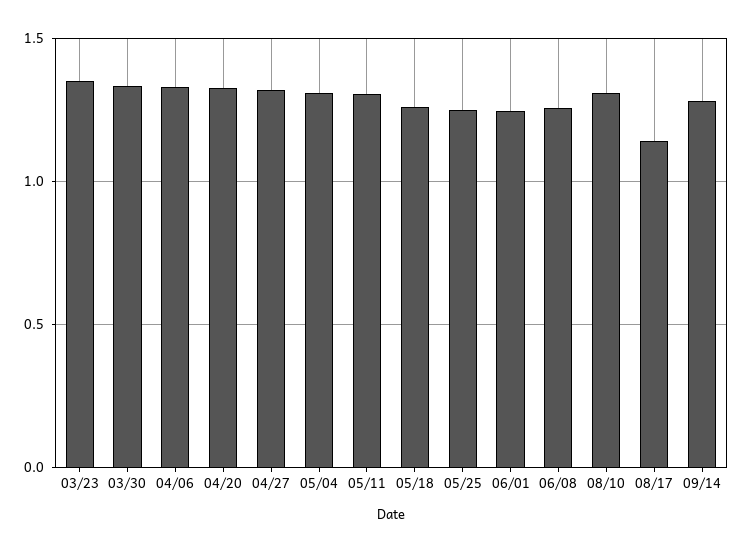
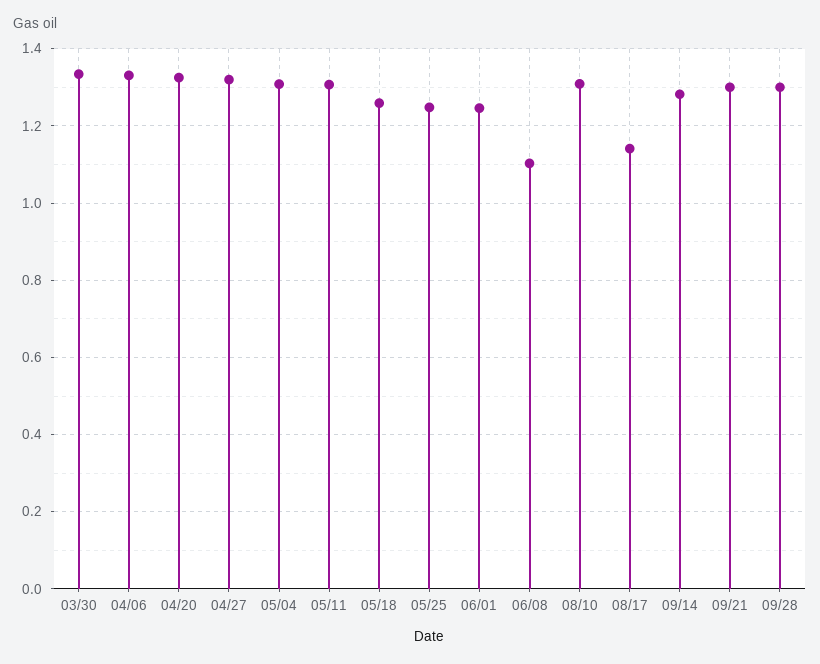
03/23: 1.35 -> none
06/08: 1.25 -> 1.1
09/21: none -> 1.3
09/28: none -> 1.3

